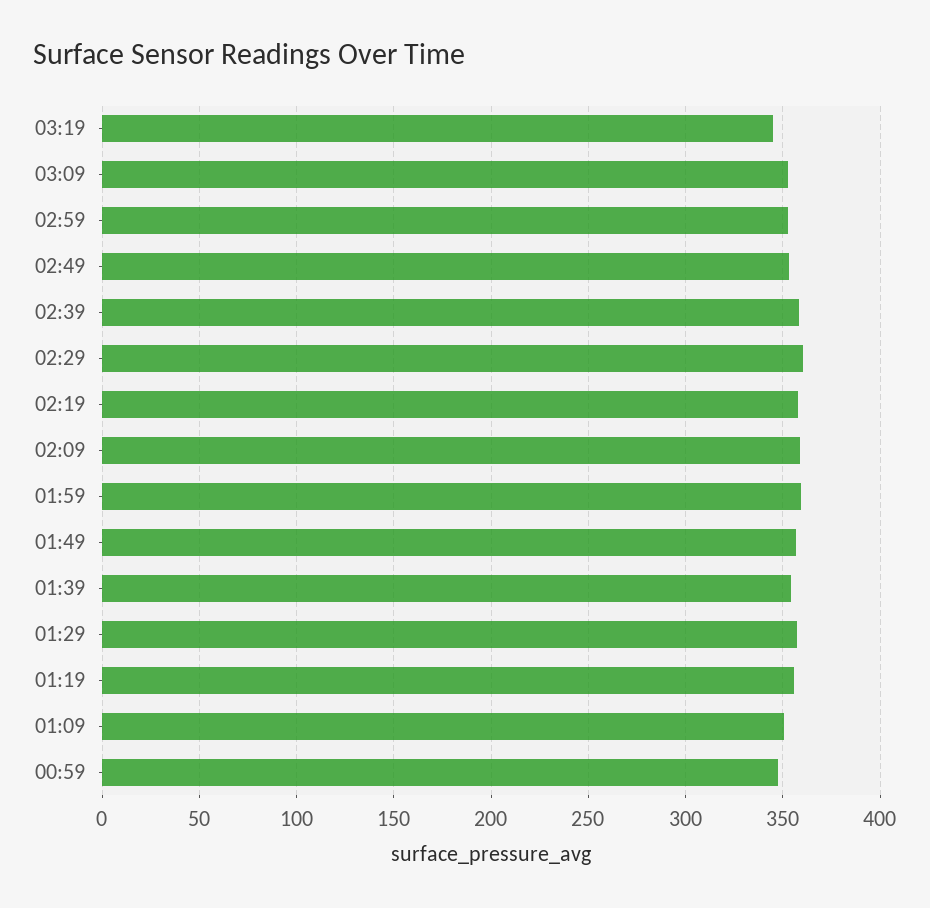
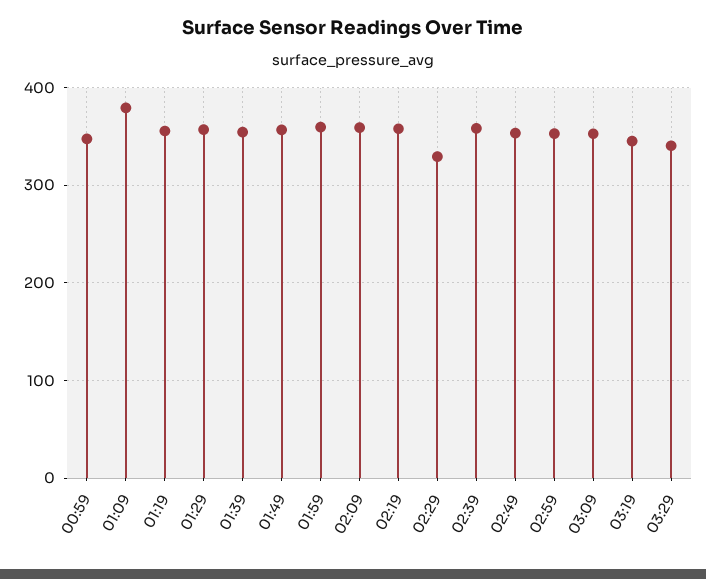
02:29: 360 -> 330
01:09: 350 -> 380
03:29: none -> 340

